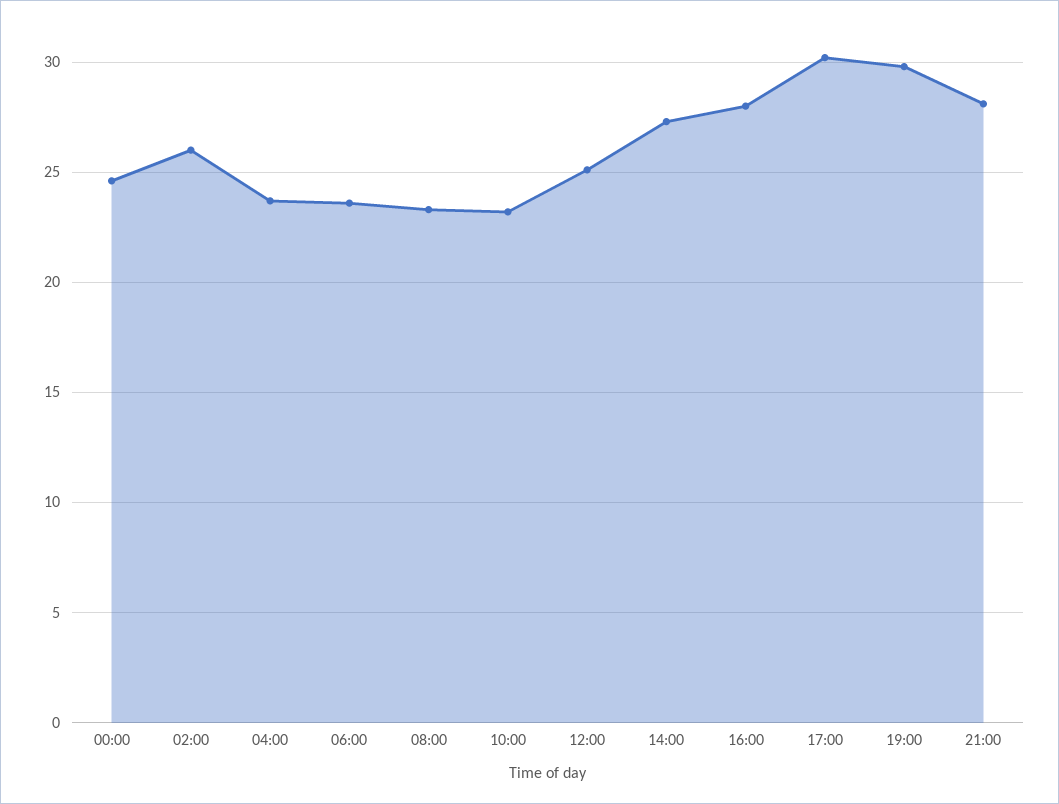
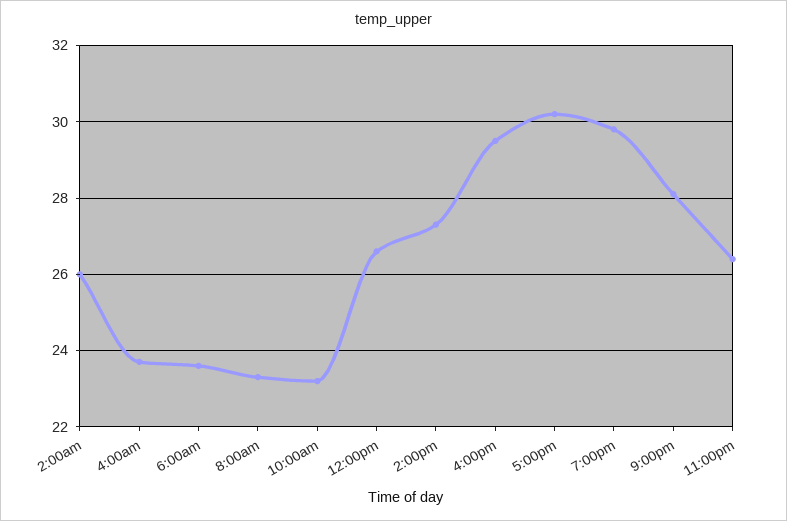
00:00: 24.5 -> none
12:00: 25 -> 26.5
16:00: 28 -> 29.5
11:00pm: none -> 26.5

